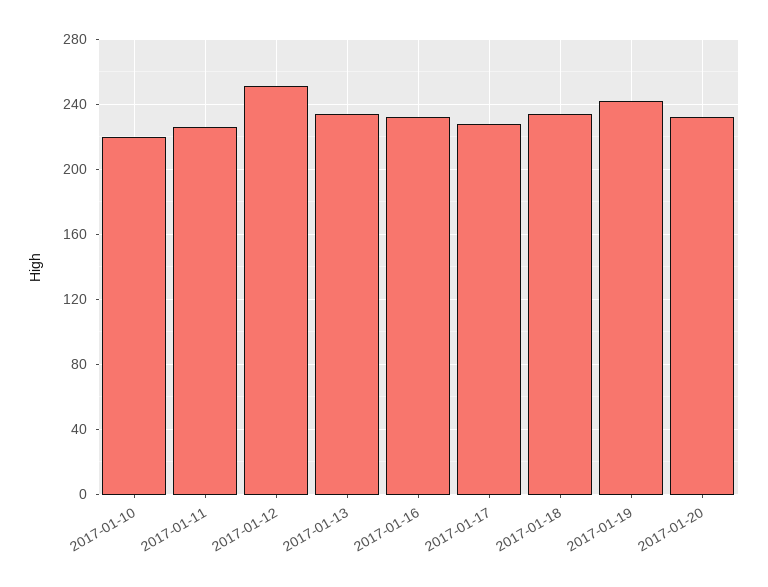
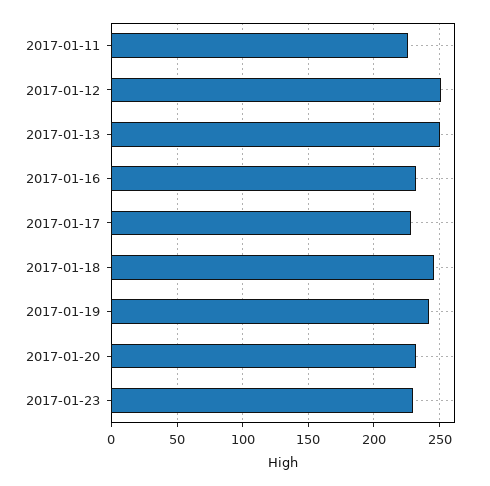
2017-01-10: 220 -> none
2017-01-13: 235 -> 250
2017-01-18: 235 -> 245
2017-01-23: none -> 230

